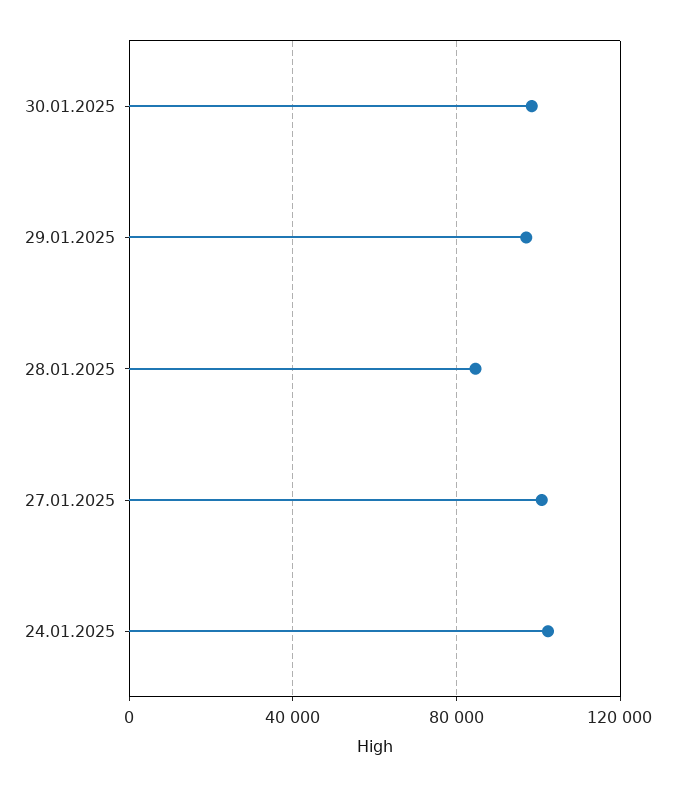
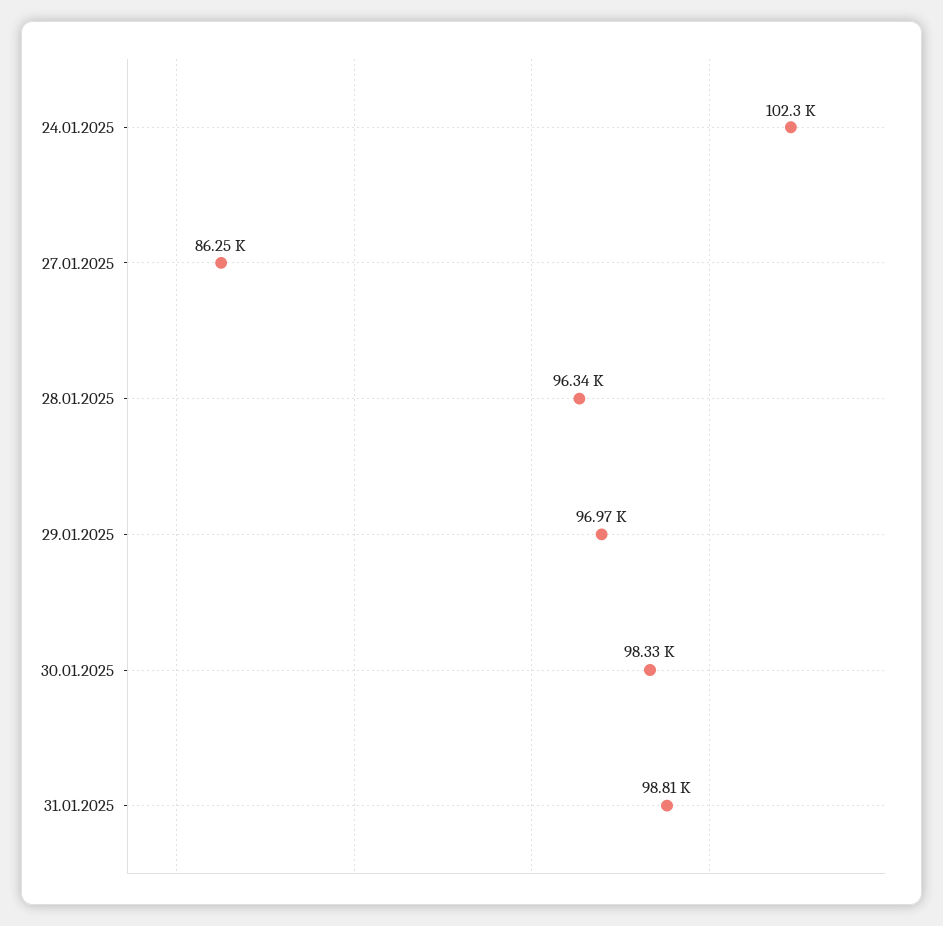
28.01.2025: 85000 -> 96340
27.01.2025: 100000 -> 86250
31.01.2025: none -> 98810

